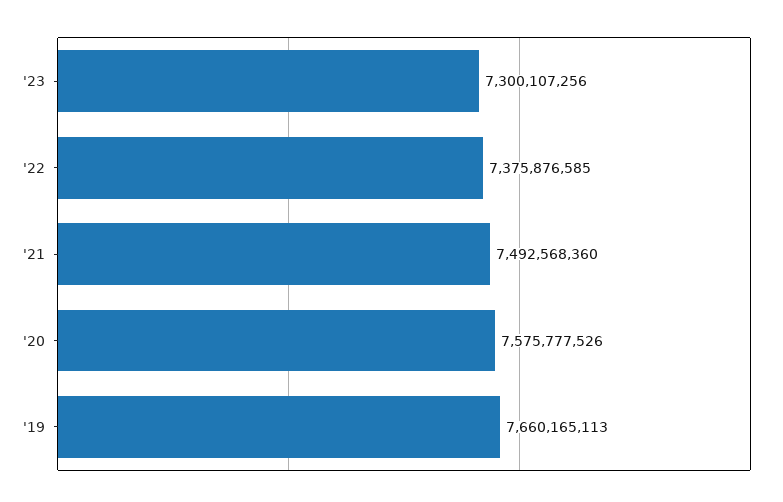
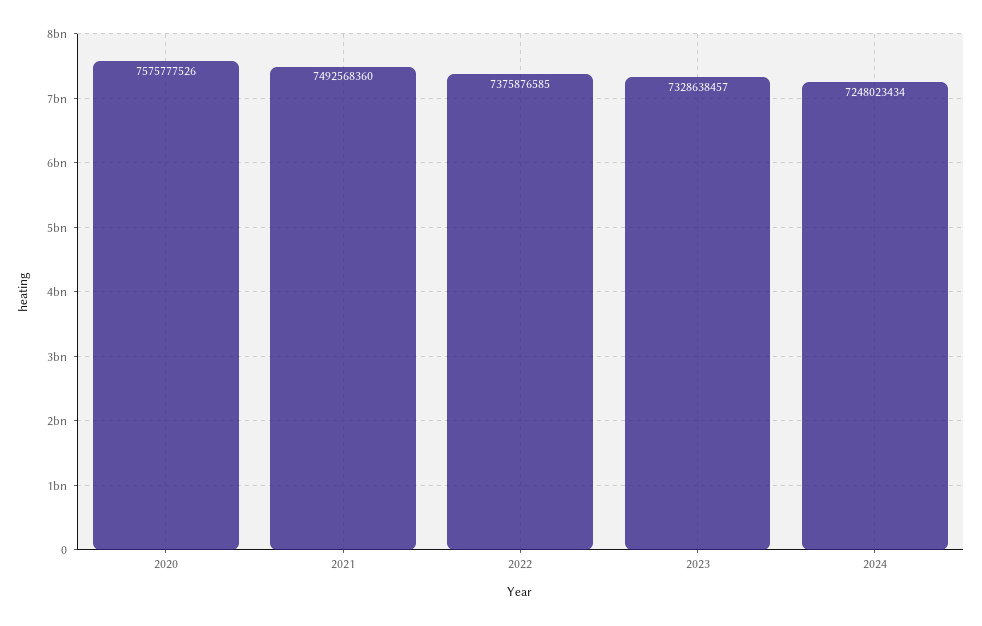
'23: 7300107256 -> 7328638457
'19: 7660165113 -> none
2024: none -> 7248023434

